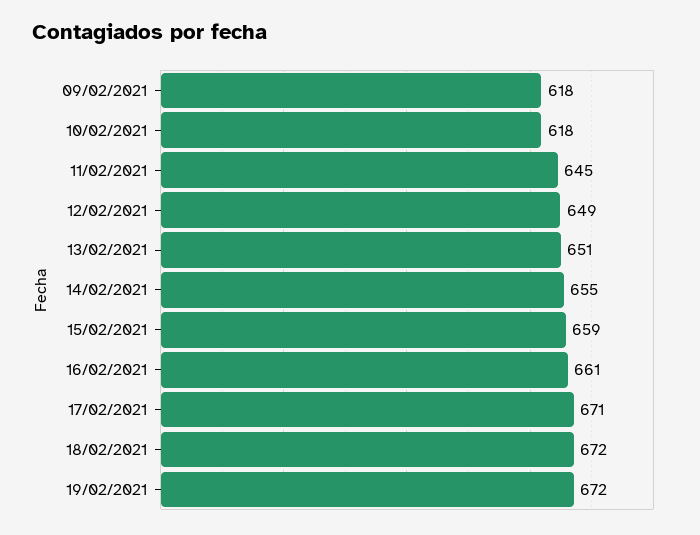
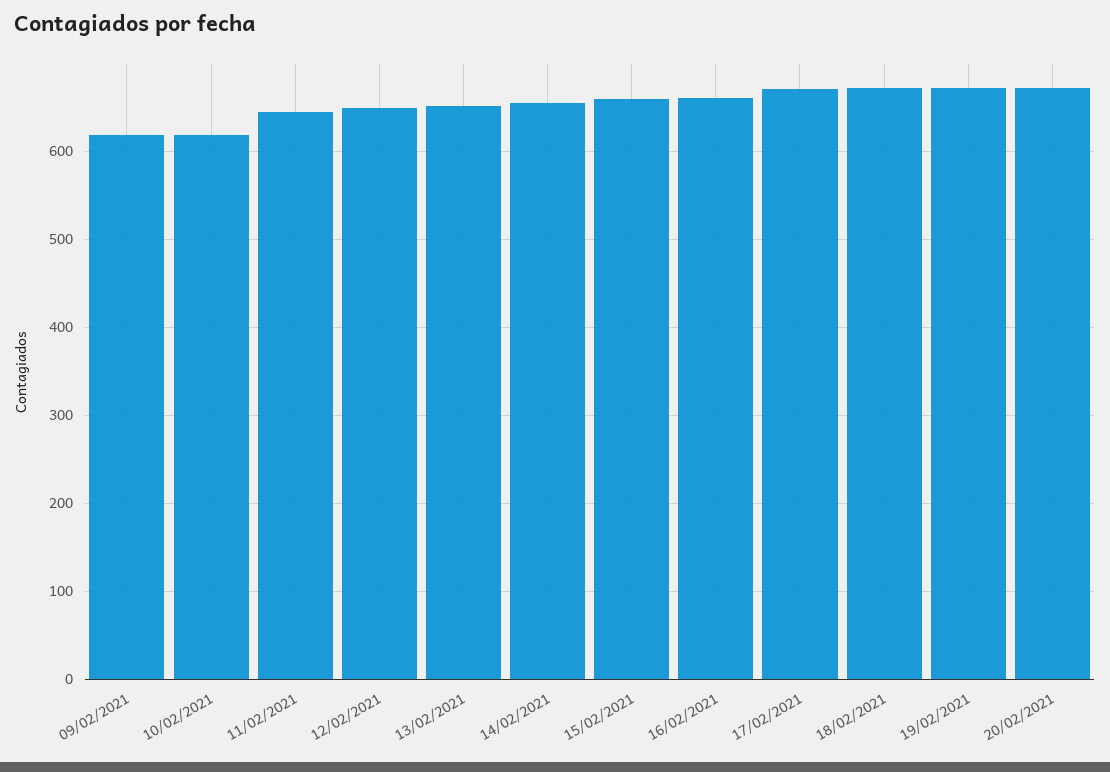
20/02/2021: none -> 670

